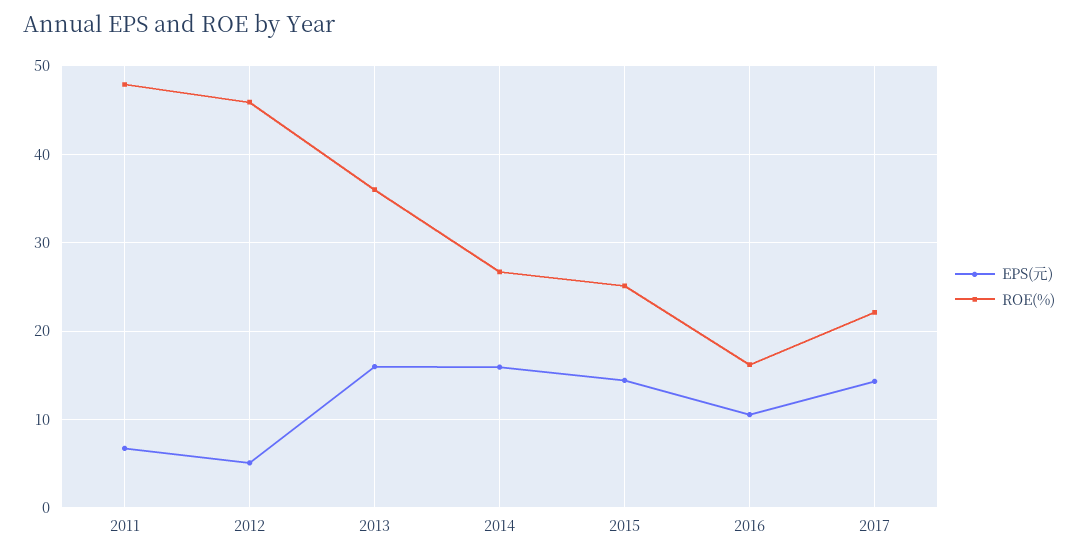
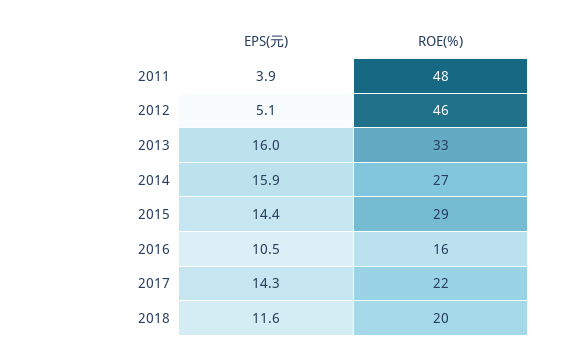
EPS(元), 2011: 7 -> 3.9
ROE(%), 2013: 36 -> 33
ROE(%), 2015: 25 -> 29
EPS(元), 2018: none -> 11.6
ROE(%), 2018: none -> 20

